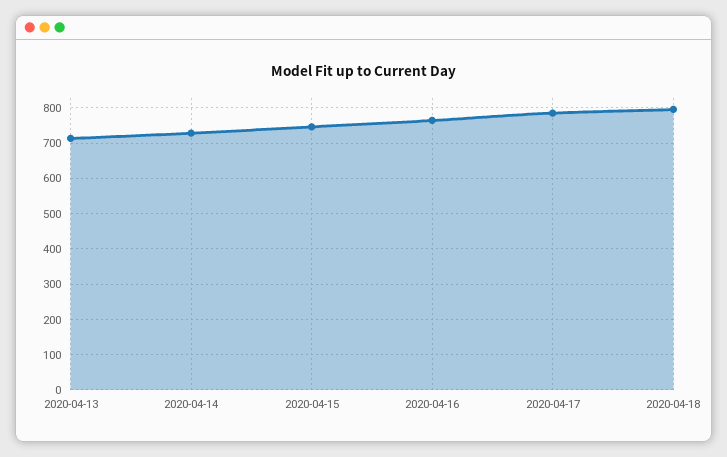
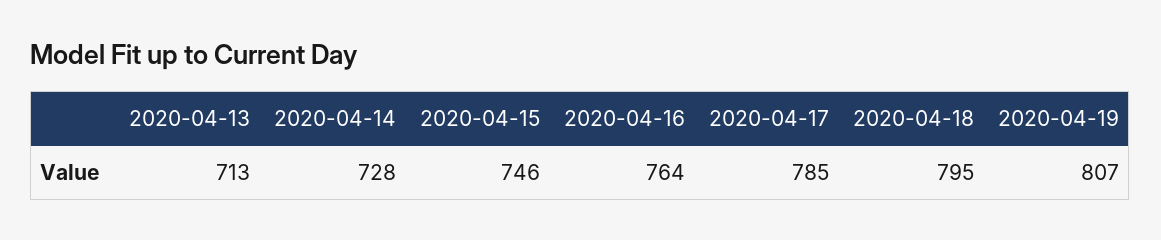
2020-04-19: none -> 807

